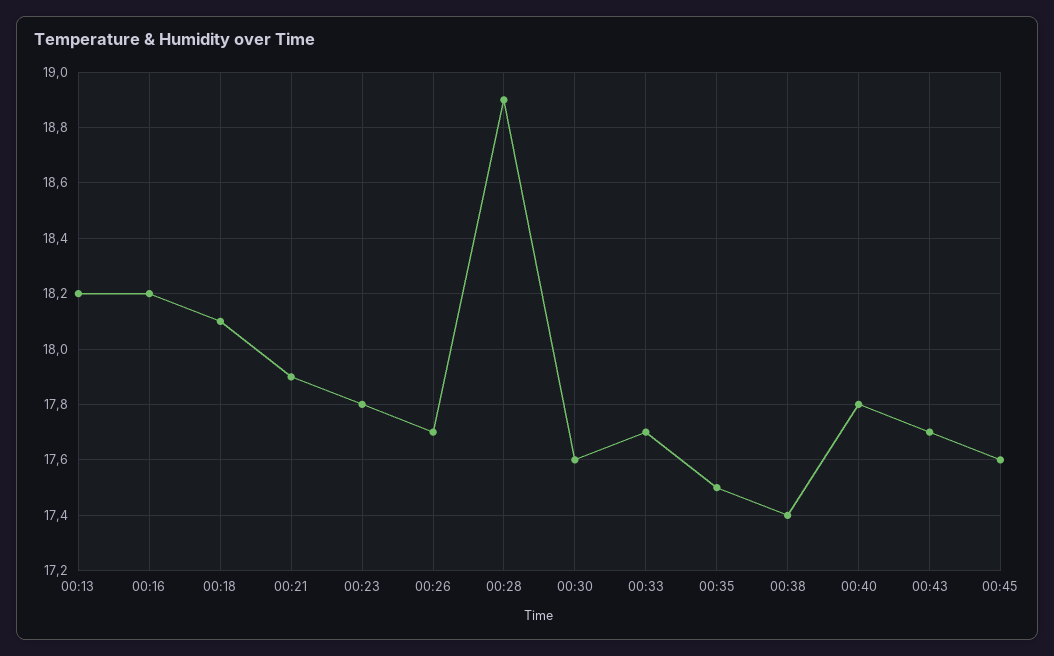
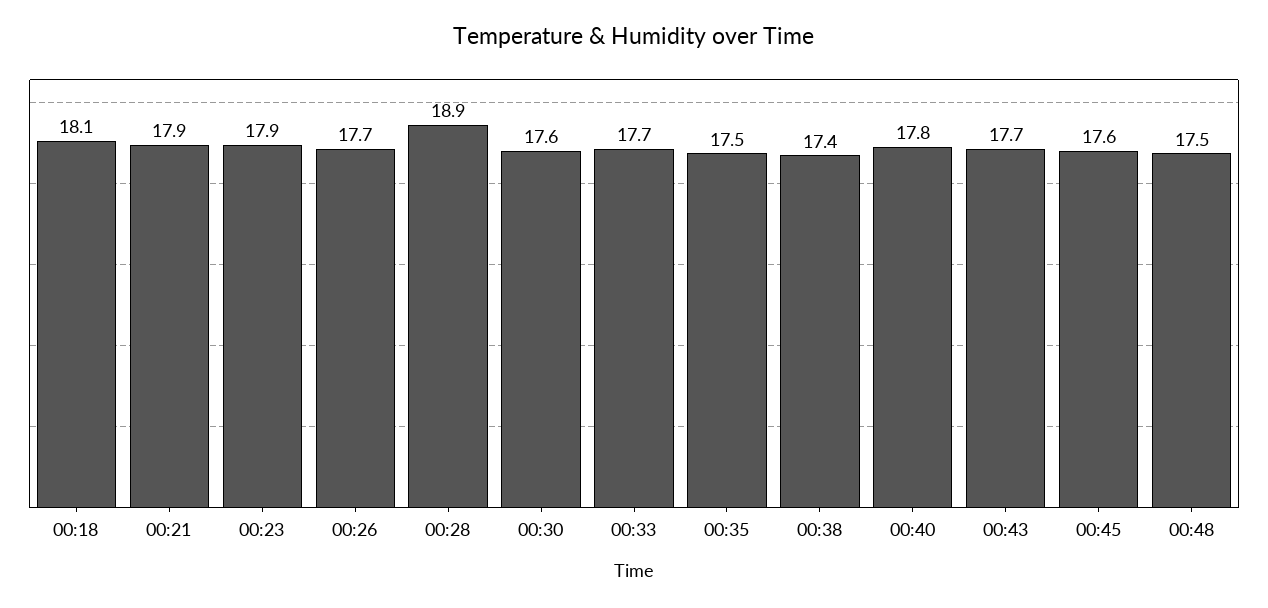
00:13: 18.2 -> none
00:16: 18.2 -> none
00:23: 17.8 -> 17.9
00:48: none -> 17.5

